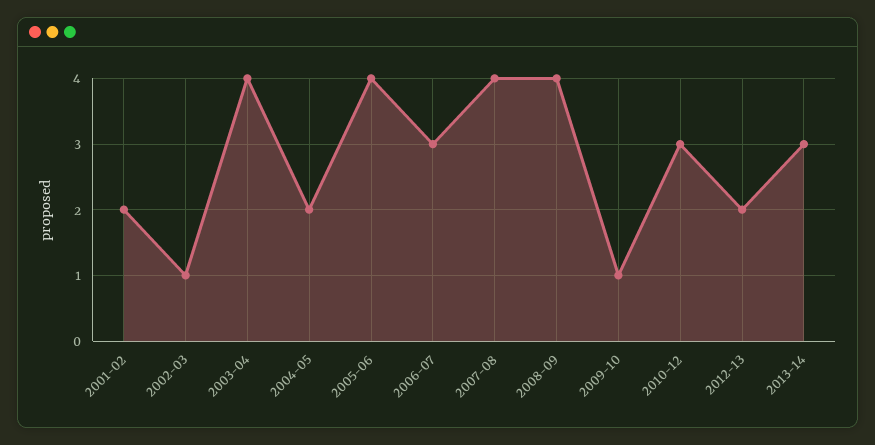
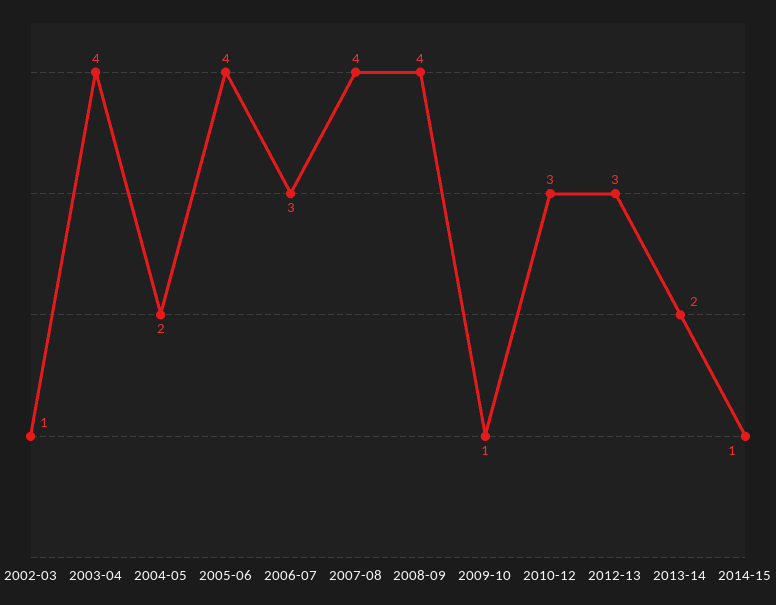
2001-02: 2 -> none
2012-13: 2 -> 3
2013-14: 3 -> 2
2014-15: none -> 1

